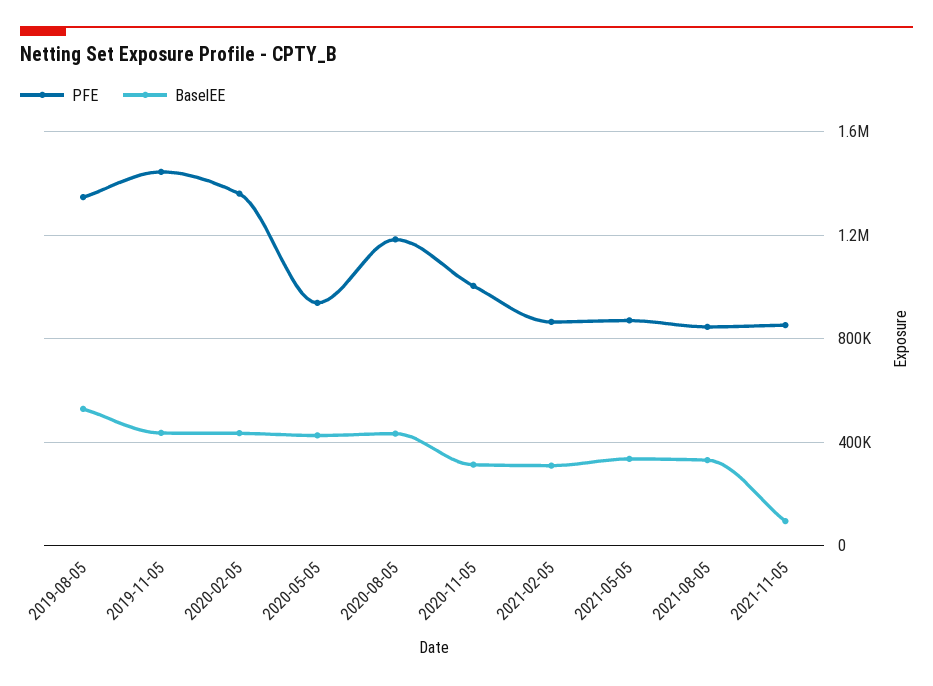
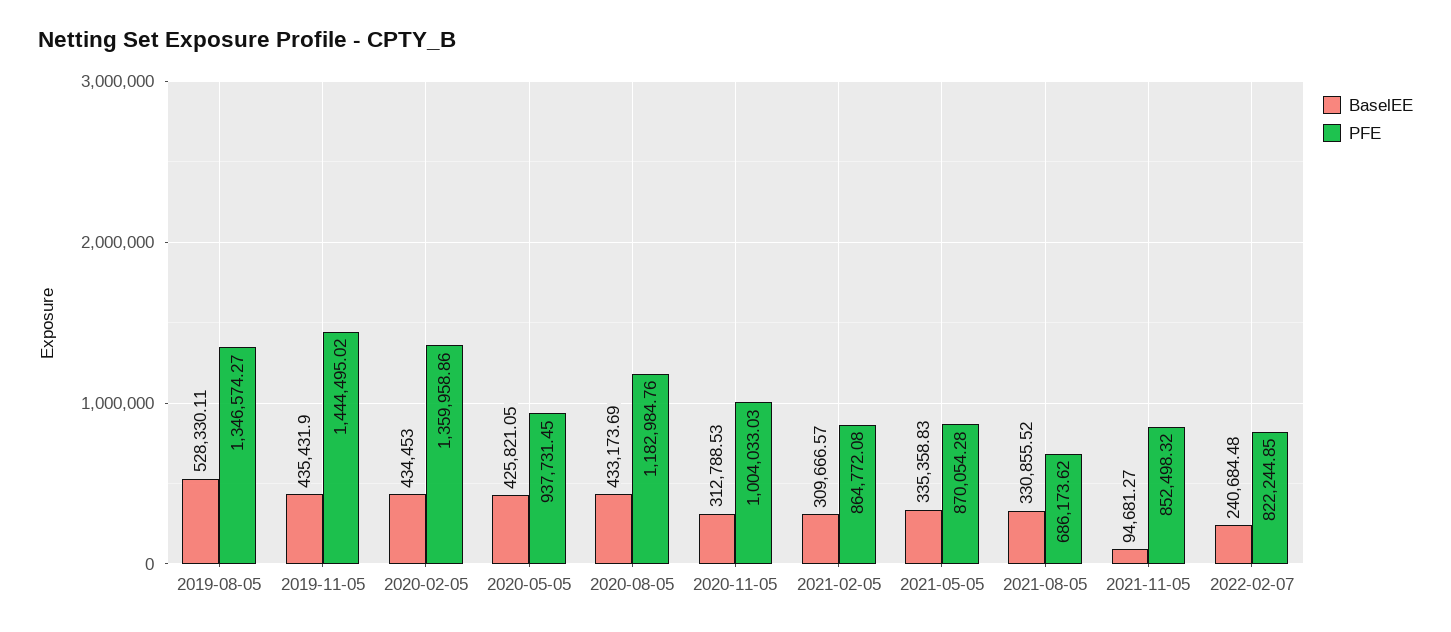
PFE, 2021-08-05: 850000 -> 686173.62
BaselEE, 2022-02-07: none -> 240684.48
PFE, 2022-02-07: none -> 822244.85

